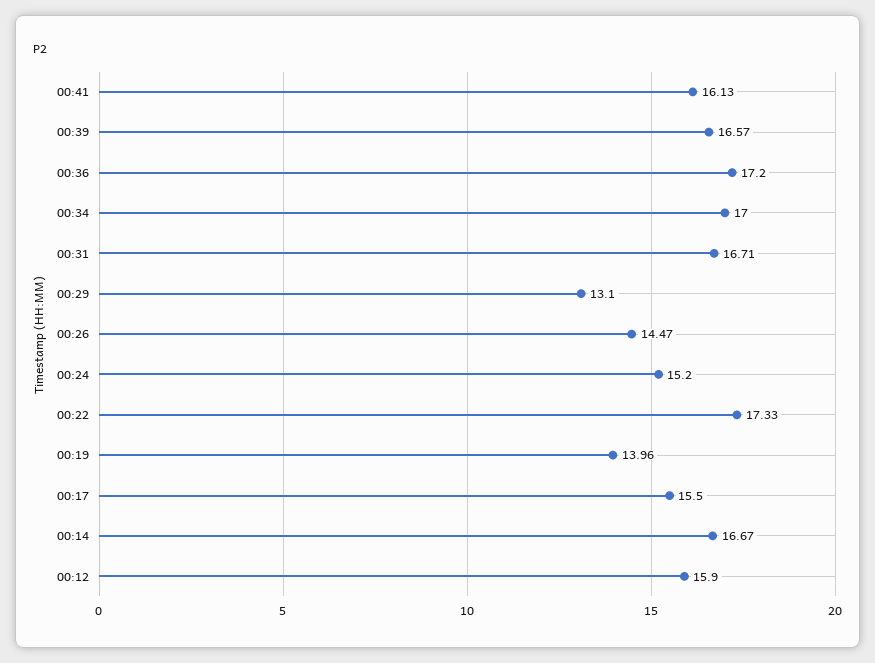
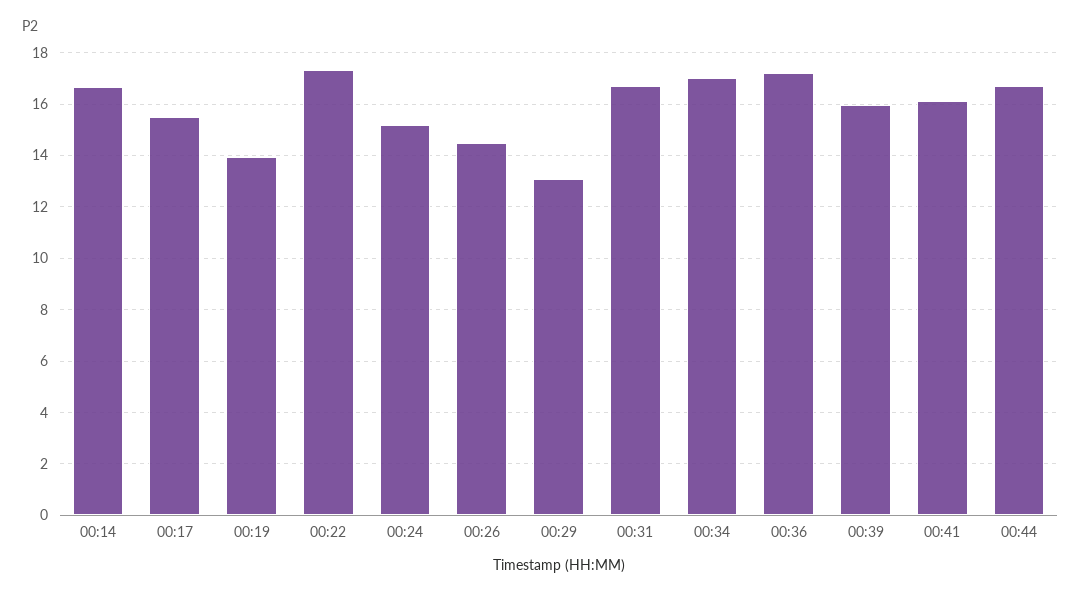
00:39: 16.57 -> 16
00:12: 15.9 -> none
00:44: none -> 16.75

